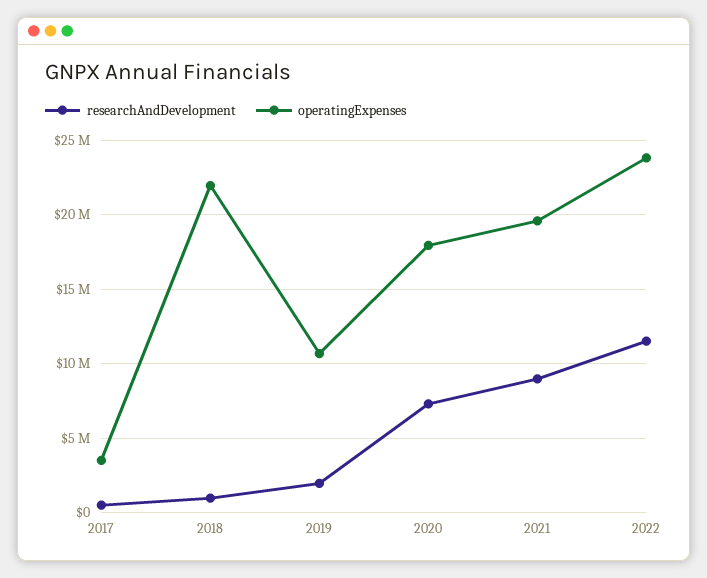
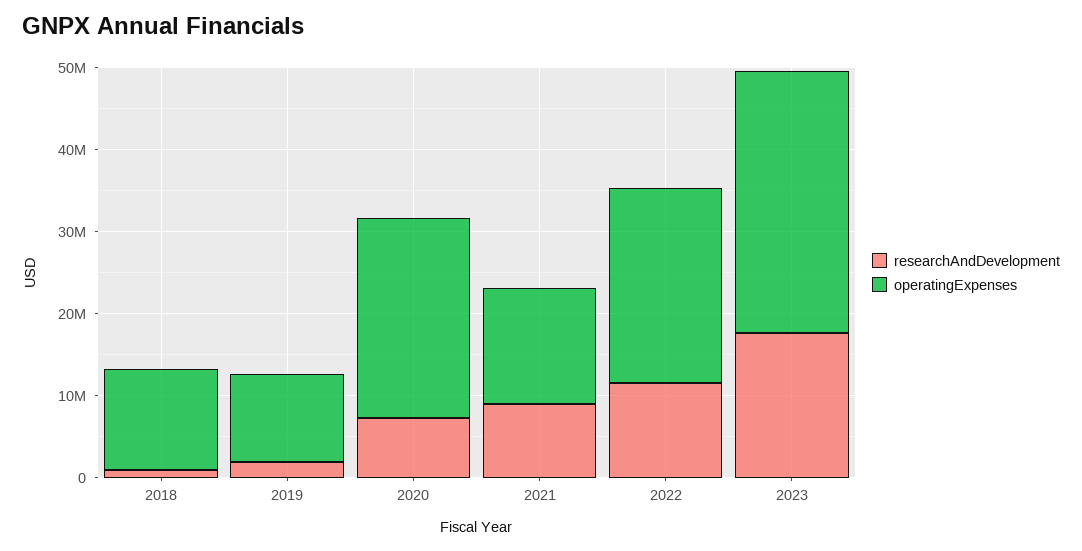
researchAndDevelopment, 2017: 500000 -> none
operatingExpenses, 2017: 3500000 -> none
operatingExpenses, 2018: 22000000 -> 12000000
operatingExpenses, 2020: 18000000 -> 24000000
operatingExpenses, 2021: 19500000 -> 14000000
researchAndDevelopment, 2023: none -> 18000000
operatingExpenses, 2023: none -> 32000000

